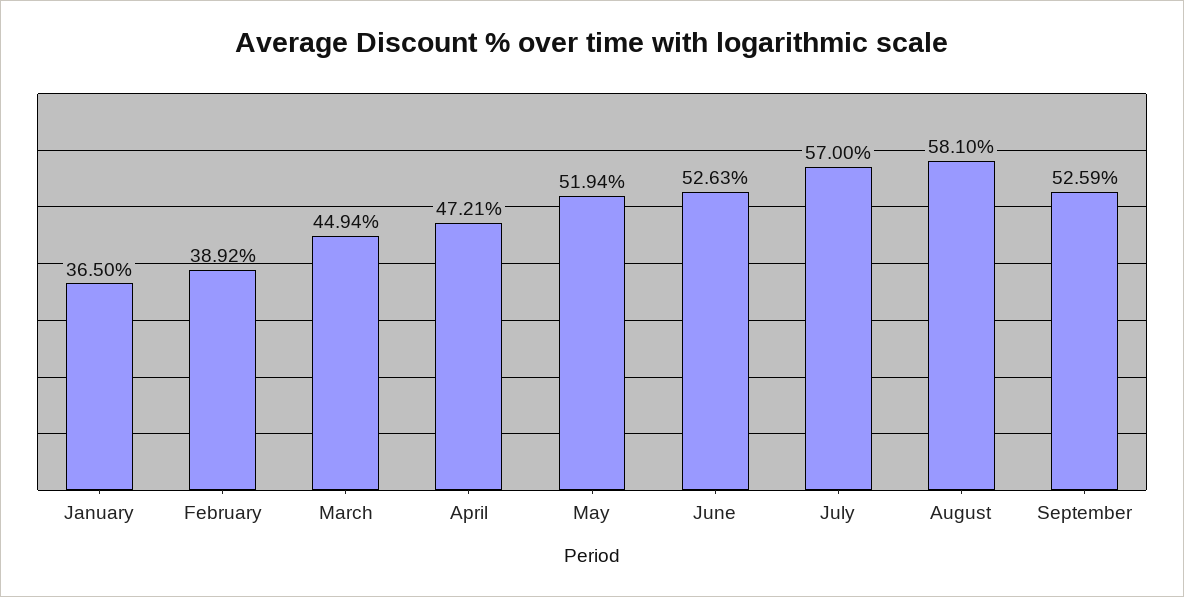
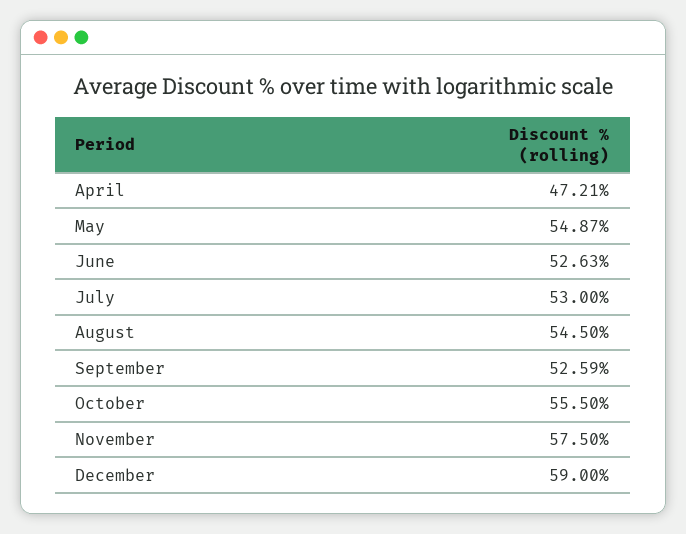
January: 36.5 -> none
February: 38.92 -> none
March: 44.94 -> none
May: 51.94 -> 54.87
July: 57 -> 53
August: 58.1 -> 54.5
October: none -> 55.5
November: none -> 57.5
December: none -> 59

